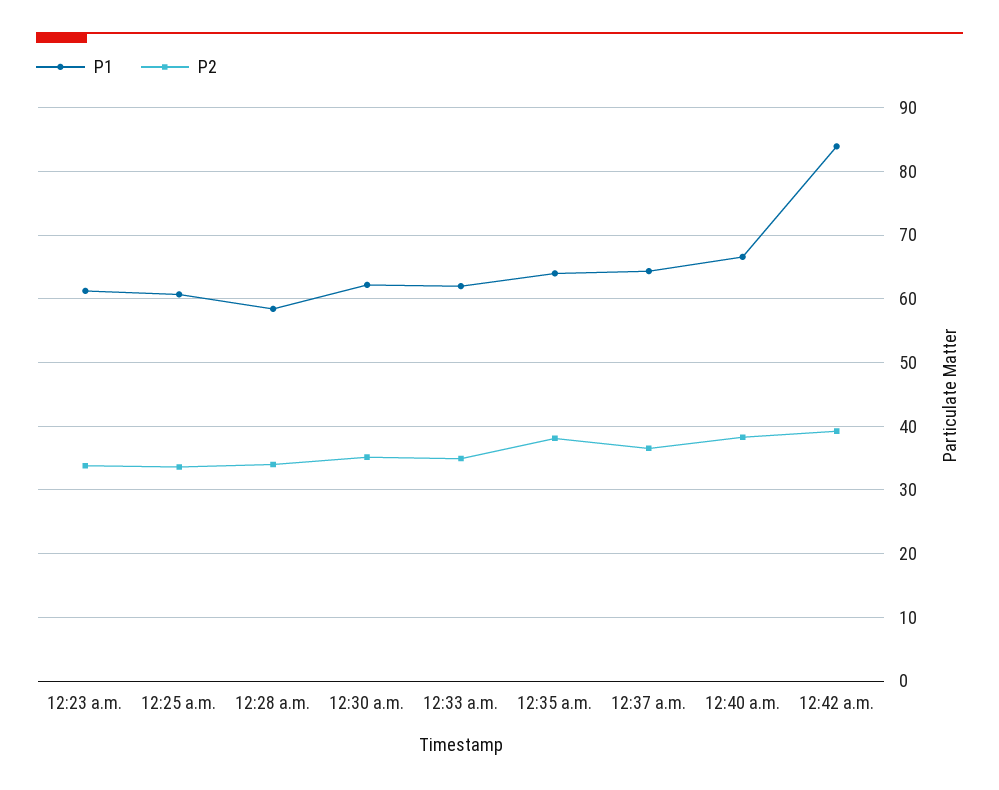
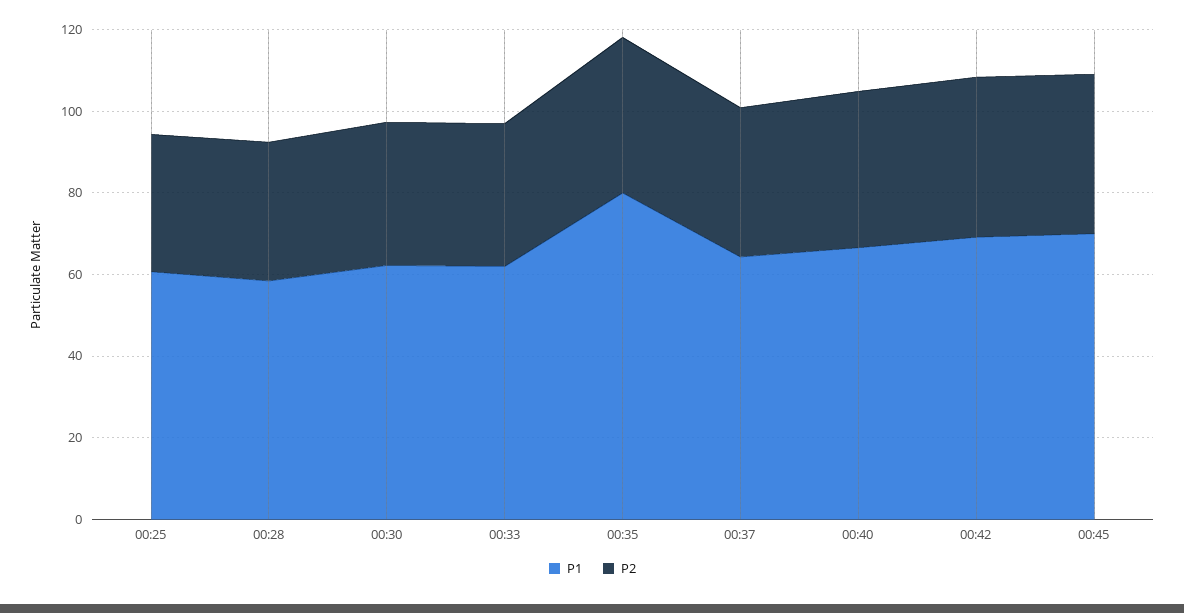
P1, 12:23 a.m.: 61 -> none
P2, 12:23 a.m.: 34 -> none
P1, 12:35 a.m.: 64 -> 80
P1, 12:42 a.m.: 84 -> 70
P1, 00:45: none -> 70
P2, 00:45: none -> 40

